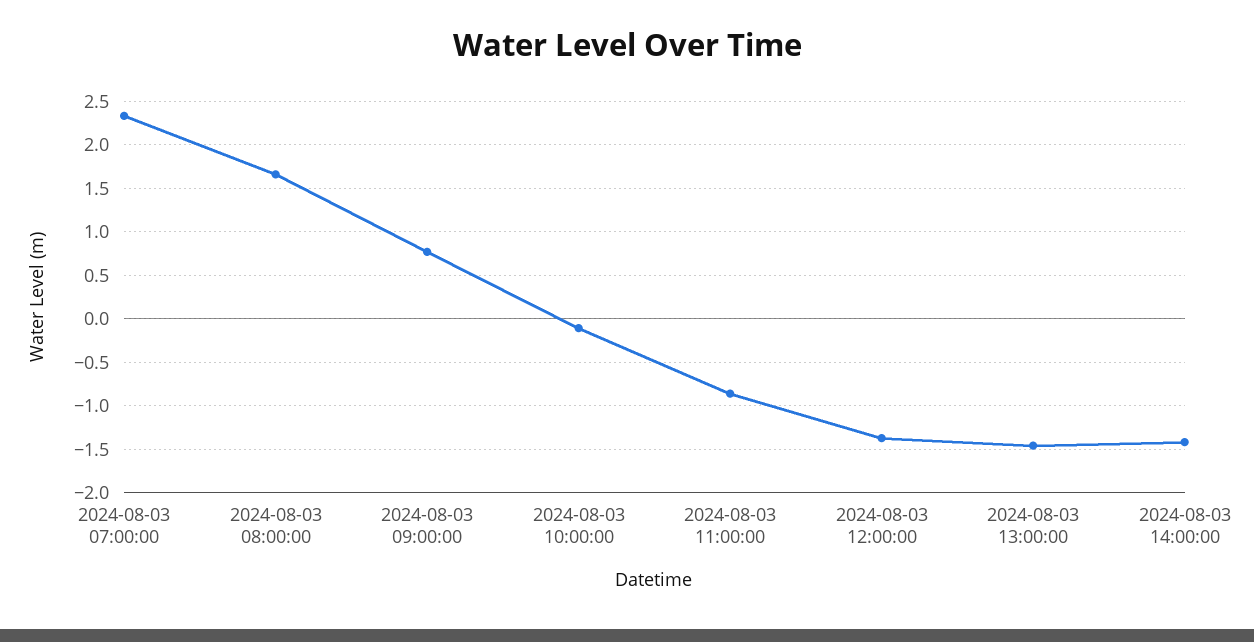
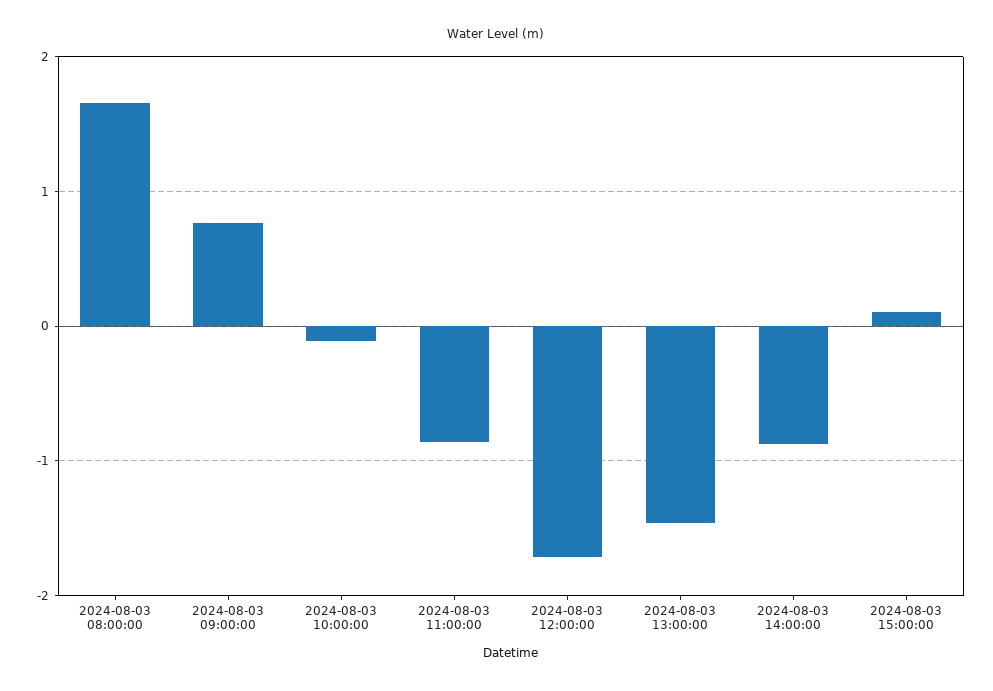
2024-08-03 07:00:00: 2.3 -> none
2024-08-03 12:00:00: -1.4 -> -1.7
2024-08-03 14:00:00: -1.4 -> -0.9
2024-08-03 15:00:00: none -> 0.1

